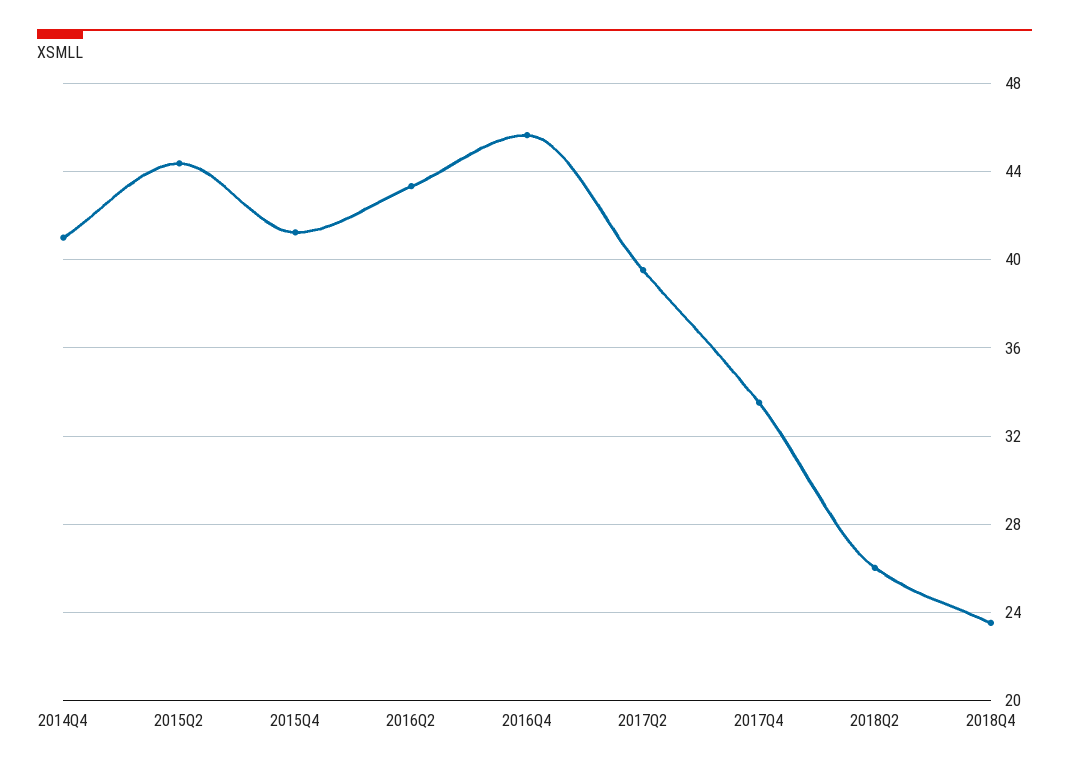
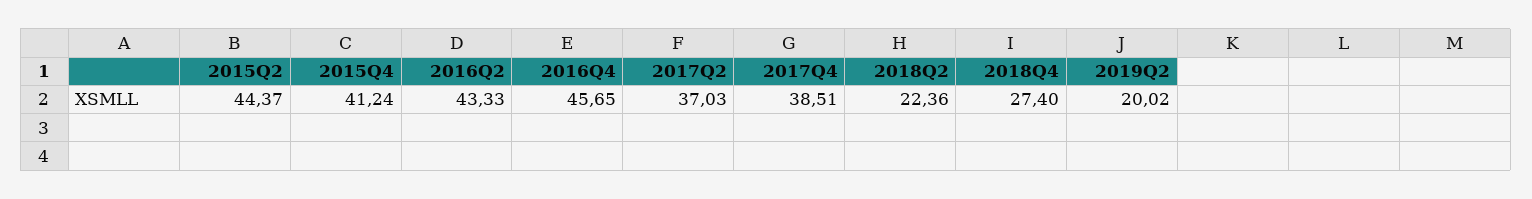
2014Q4: 41 -> none
2017Q2: 39.5 -> 37.03
2017Q4: 33.5 -> 38.51
2018Q2: 26 -> 22.36
2018Q4: 23.5 -> 27.4
2019Q2: none -> 20.02

